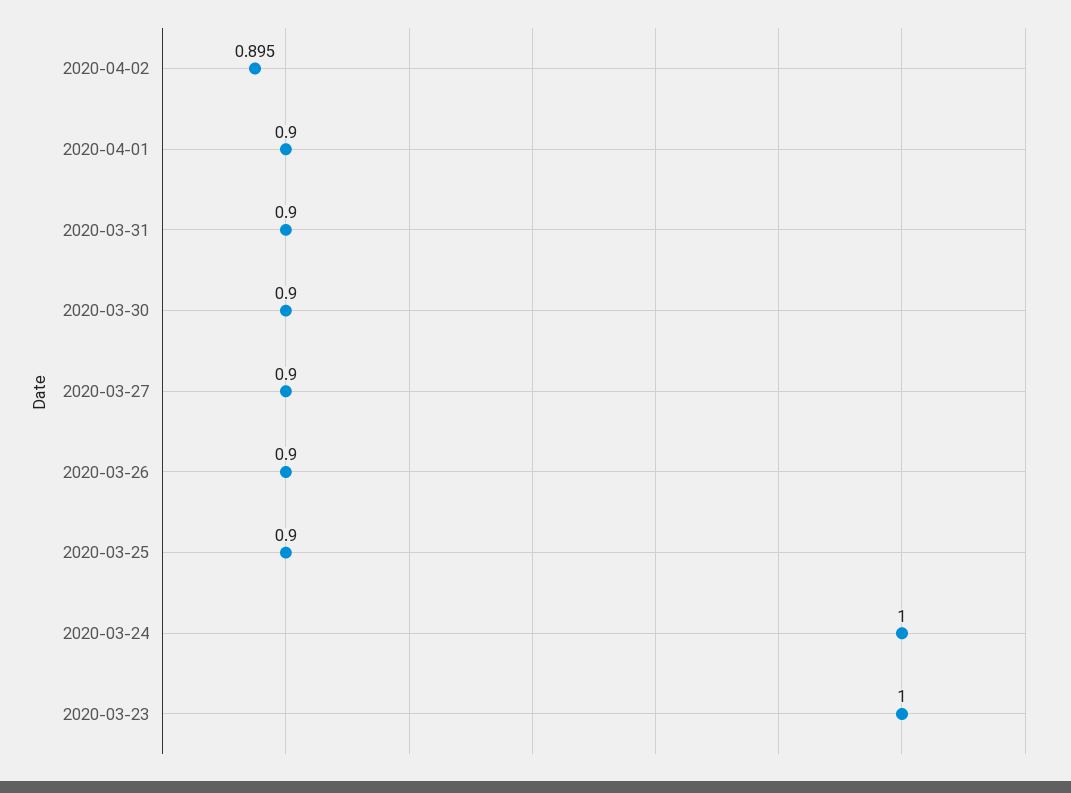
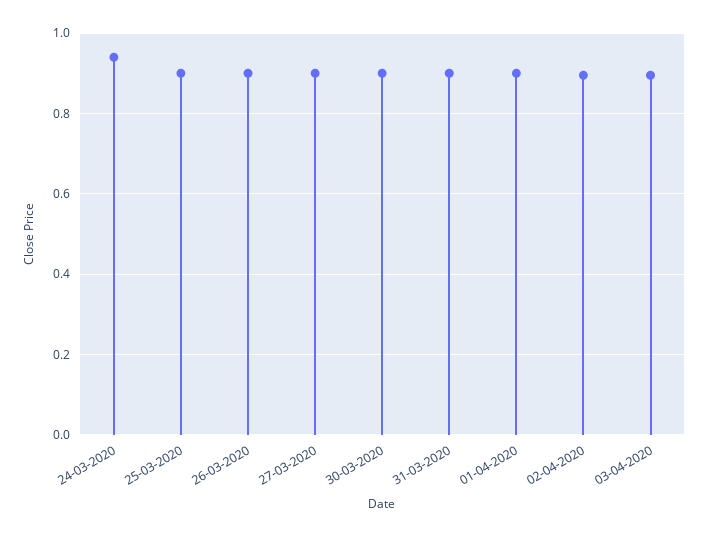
2020-03-24: 1 -> 0.94
2020-03-23: 1 -> none
03-04-2020: none -> 0.9

